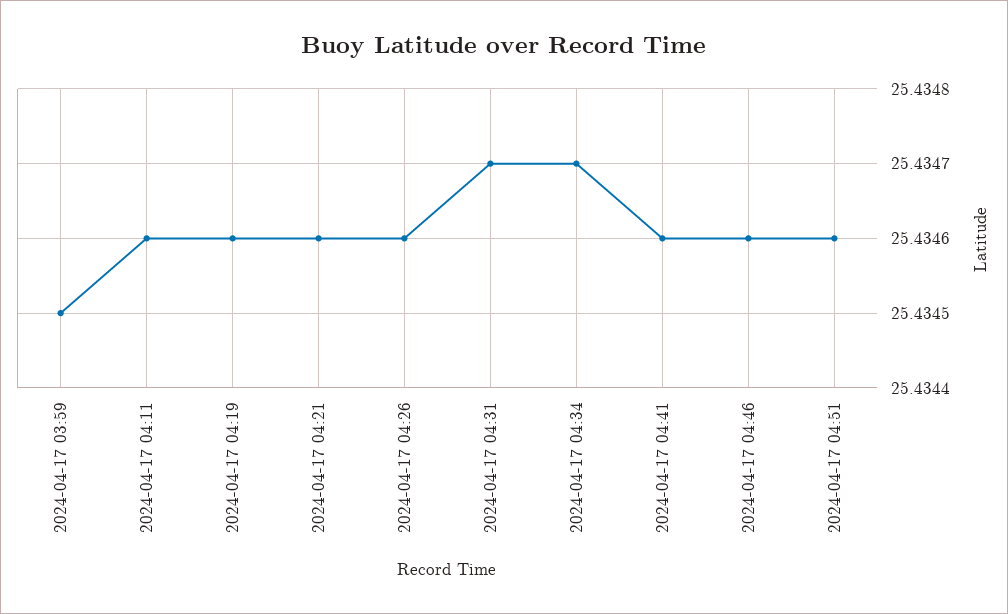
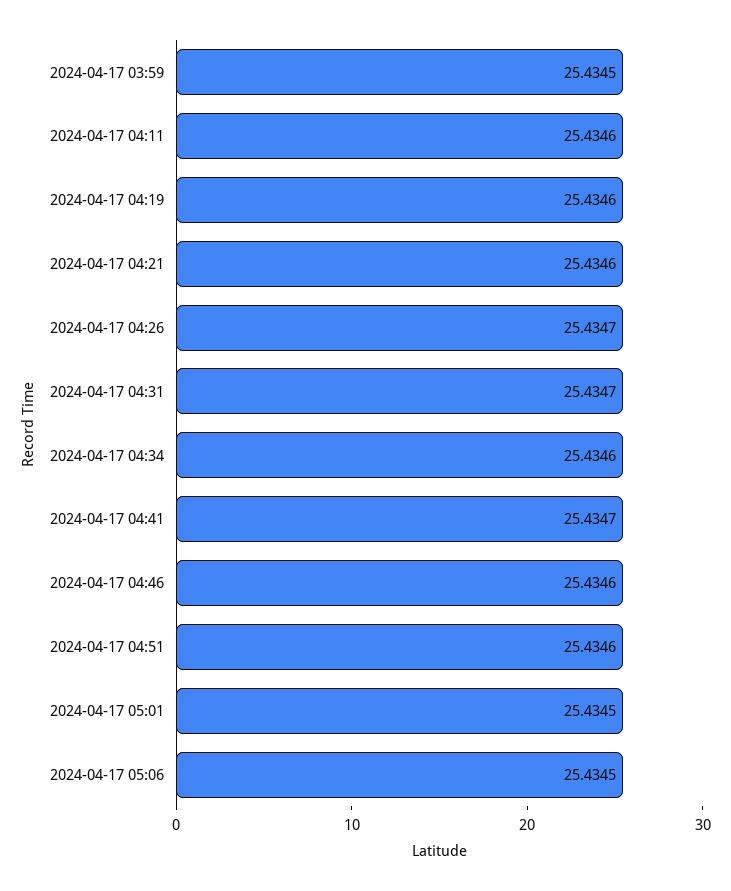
2024-04-17 04:26: 25.4346 -> 25.4347
2024-04-17 04:34: 25.4347 -> 25.4346
2024-04-17 04:41: 25.4346 -> 25.4347
2024-04-17 05:01: none -> 25.4345
2024-04-17 05:06: none -> 25.4345

